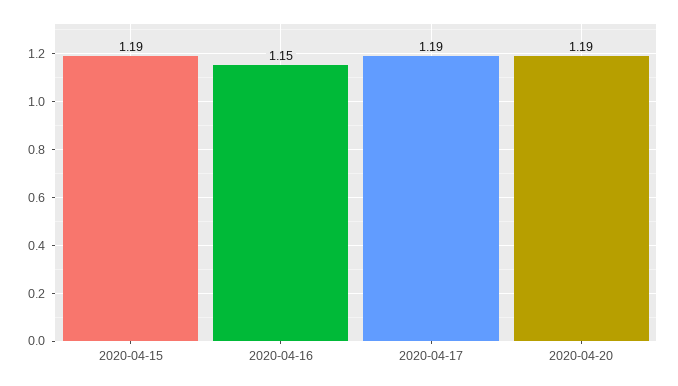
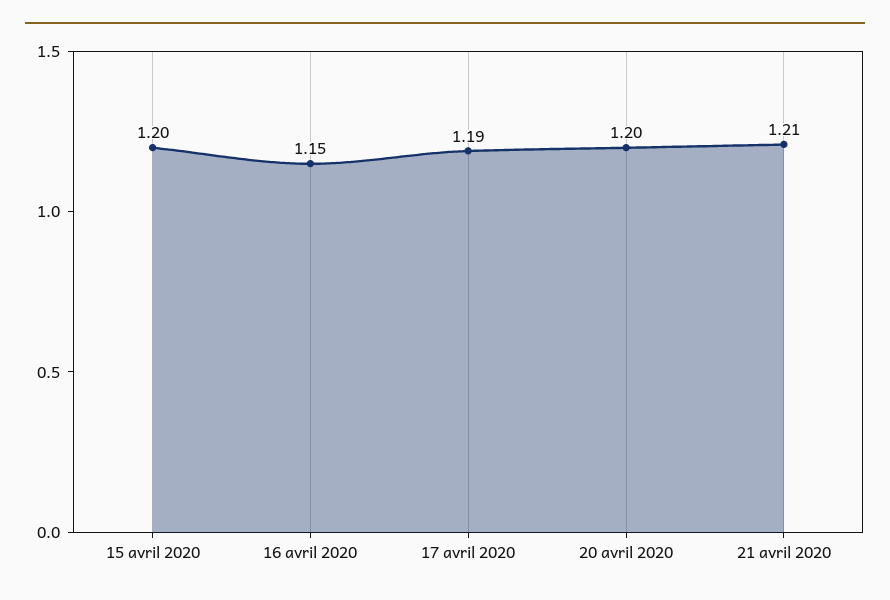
2020-04-15: 1.19 -> 1.2
2020-04-20: 1.19 -> 1.2
21 avril 2020: none -> 1.21

